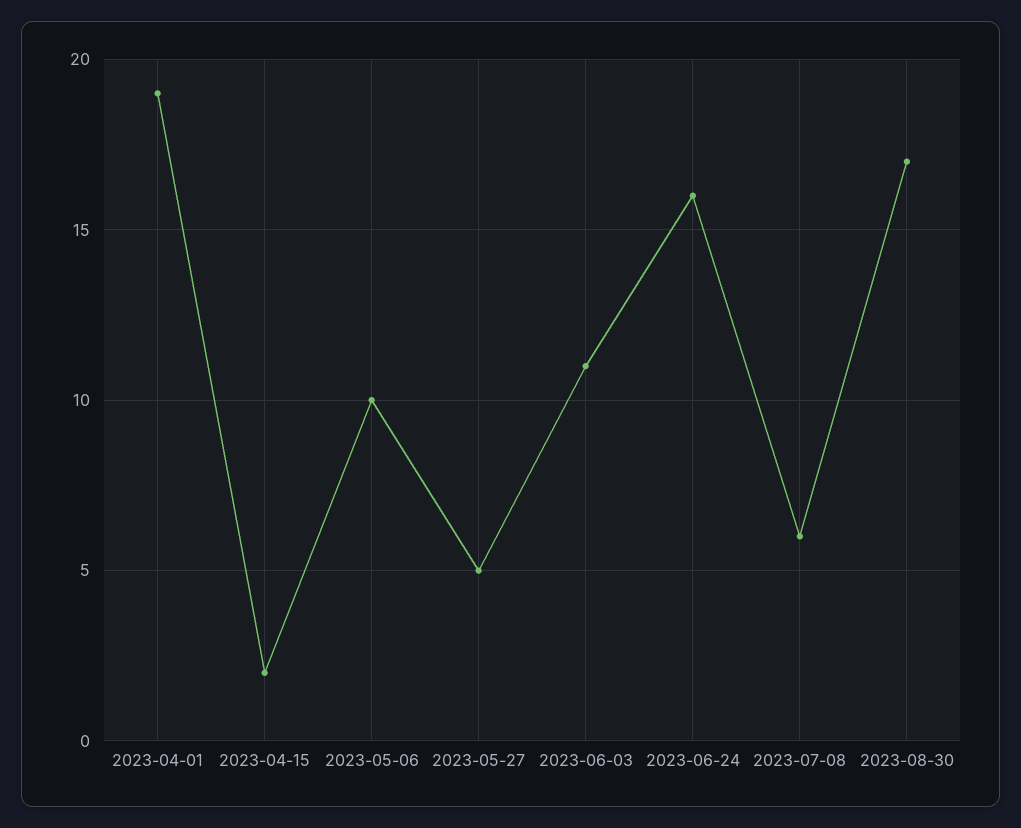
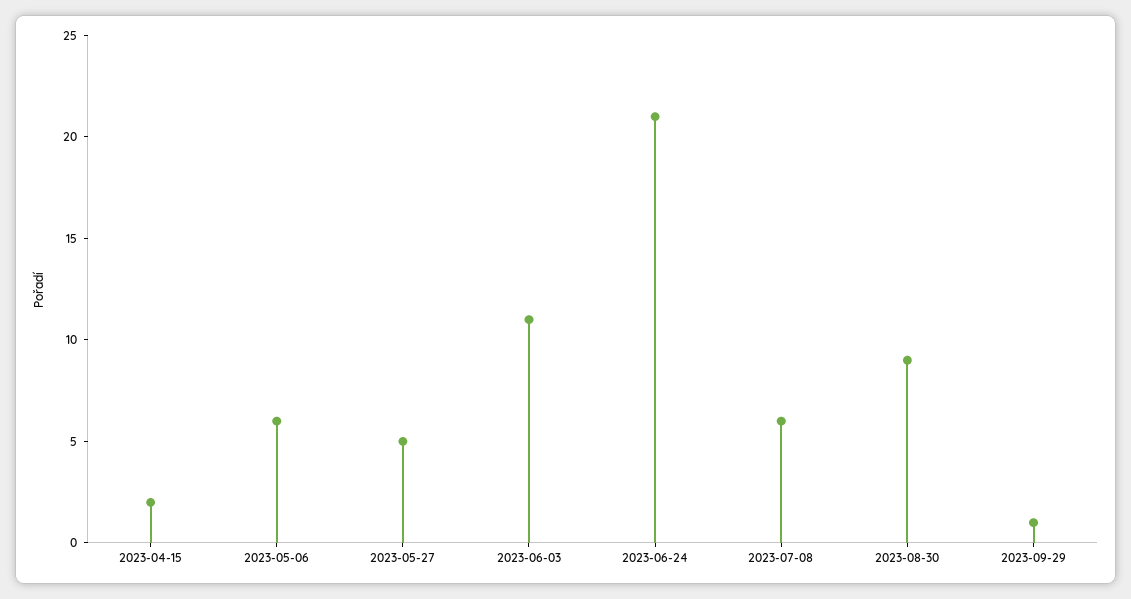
2023-04-01: 19 -> none
2023-05-06: 10 -> 6
2023-06-24: 16 -> 21
2023-08-30: 17 -> 9
2023-09-29: none -> 1

